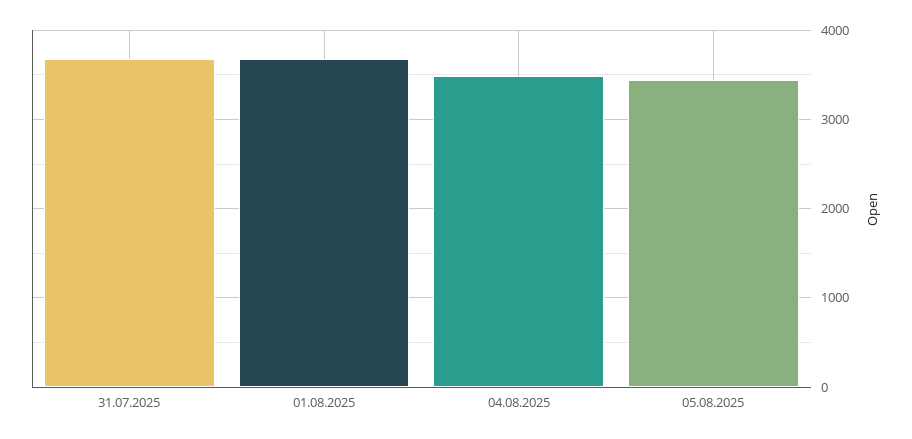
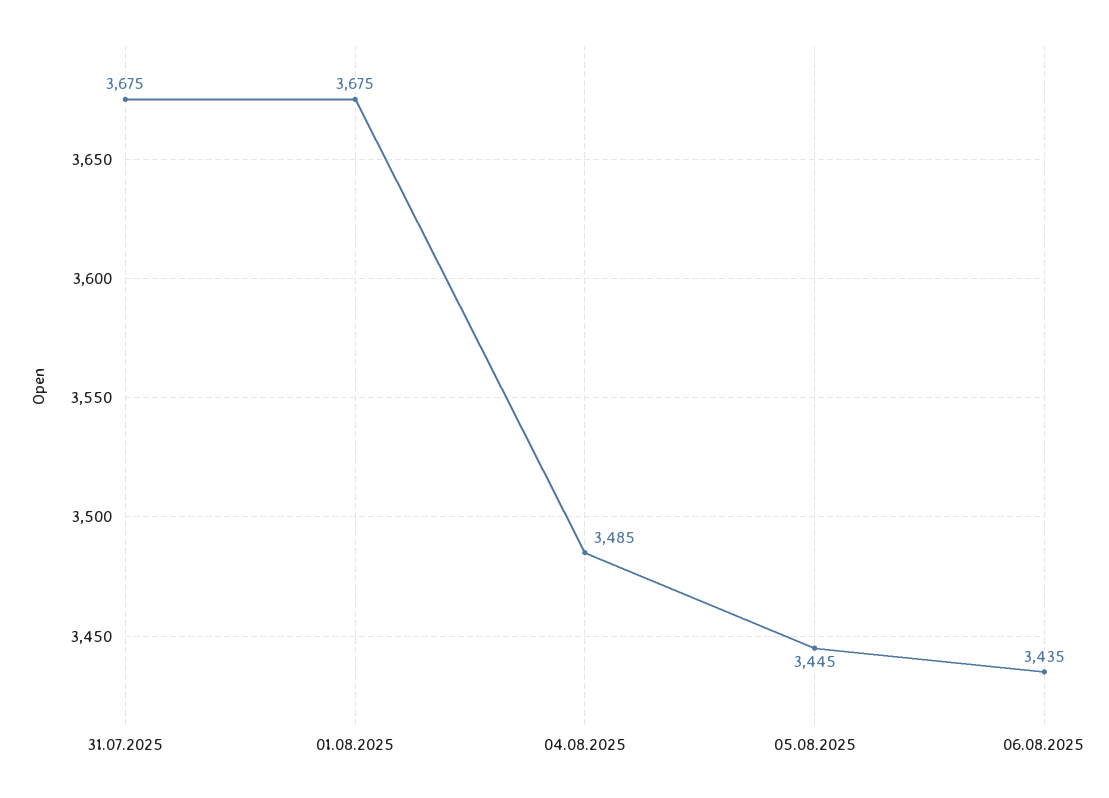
06.08.2025: none -> 3435

